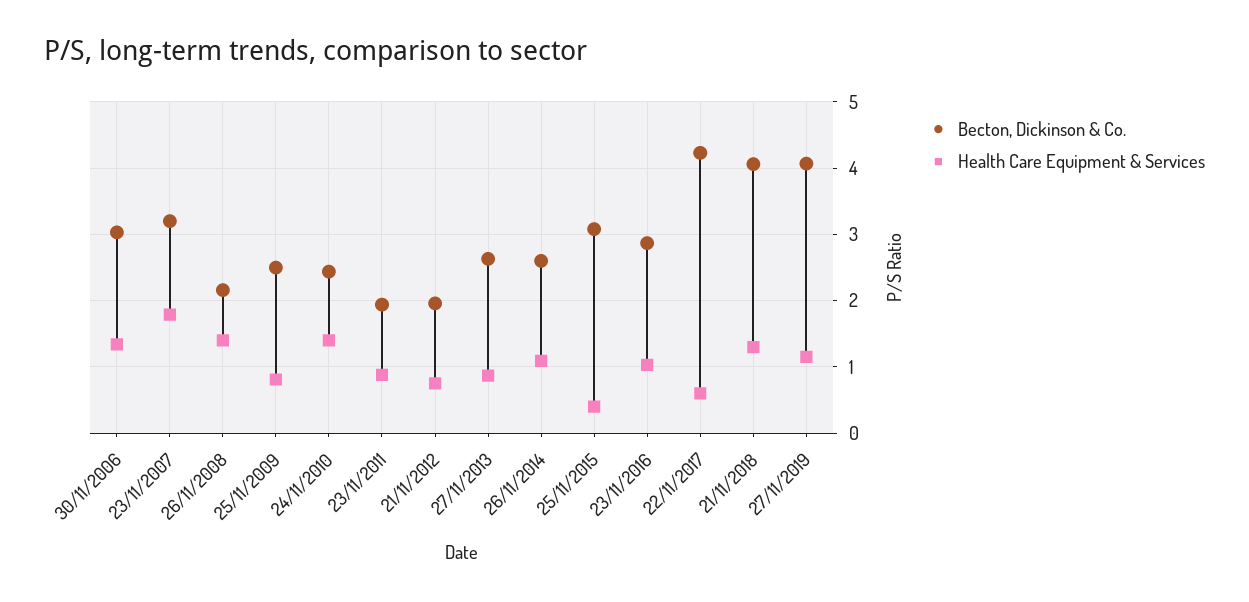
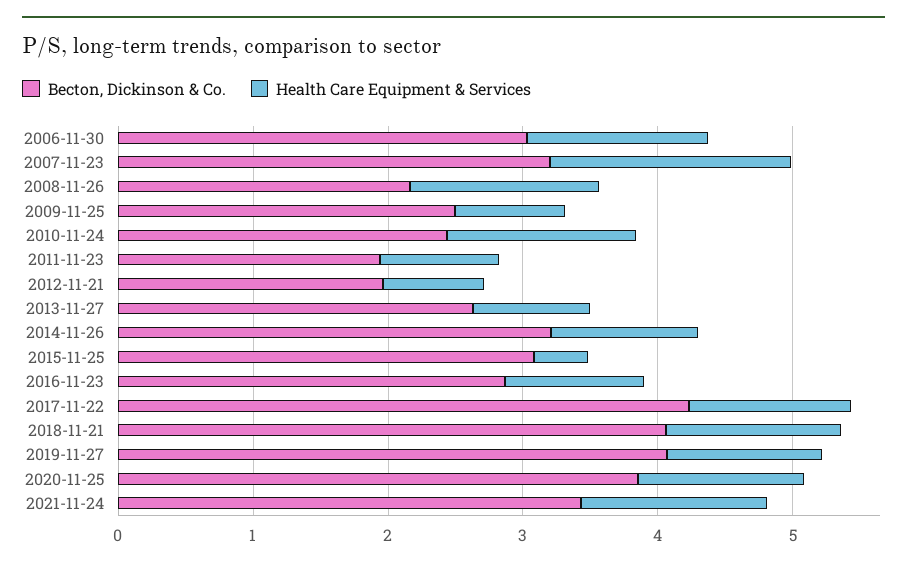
Becton, Dickinson & Co., 26/11/2014: 2.6 -> 3.2
Health Care Equipment & Services, 22/11/2017: 0.6 -> 1.2
Becton, Dickinson & Co., 2020-11-25: none -> 3.8
Health Care Equipment & Services, 2020-11-25: none -> 1.2
Becton, Dickinson & Co., 2021-11-24: none -> 3.4
Health Care Equipment & Services, 2021-11-24: none -> 1.4

